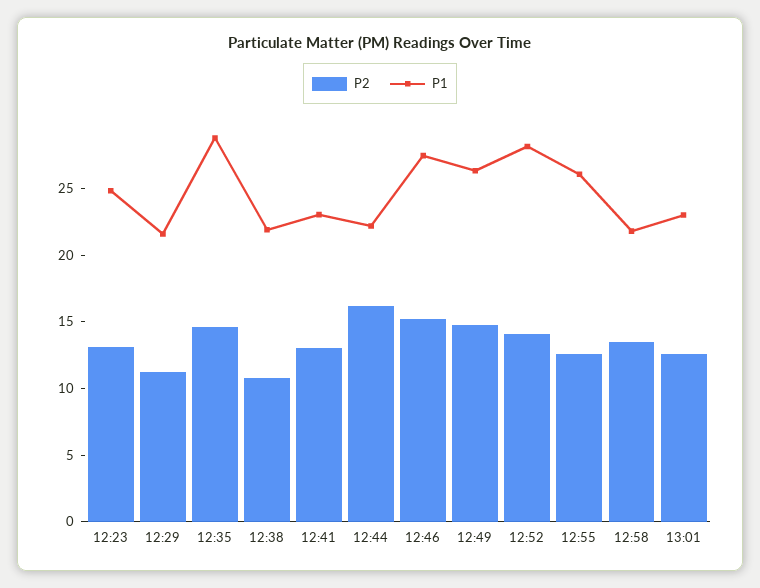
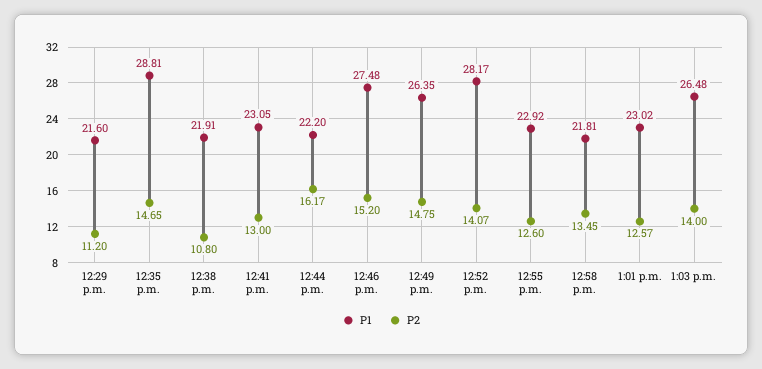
P2, 12:23: 13 -> none
P1, 12:23: 25 -> none
P1, 12:55: 26 -> 22.92
P1, 1:03 p.m.: none -> 26.48
P2, 1:03 p.m.: none -> 14

